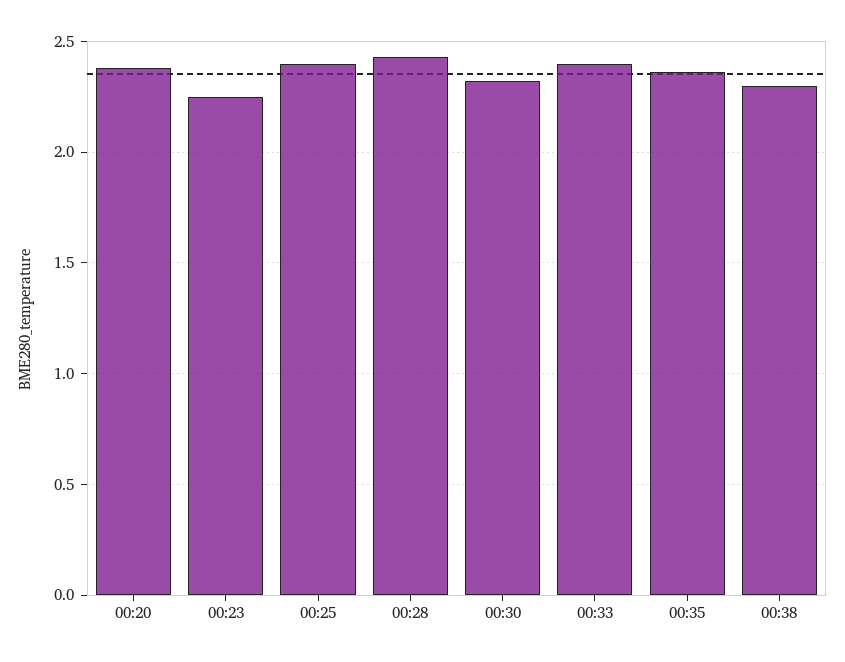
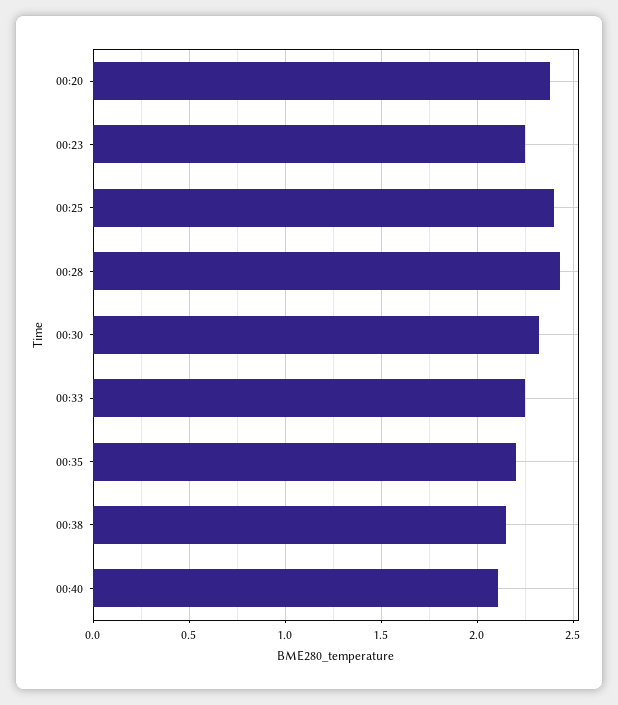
00:33: 2.4 -> 2.25
00:35: 2.35 -> 2.2
00:38: 2.3 -> 2.15
00:40: none -> 2.1

